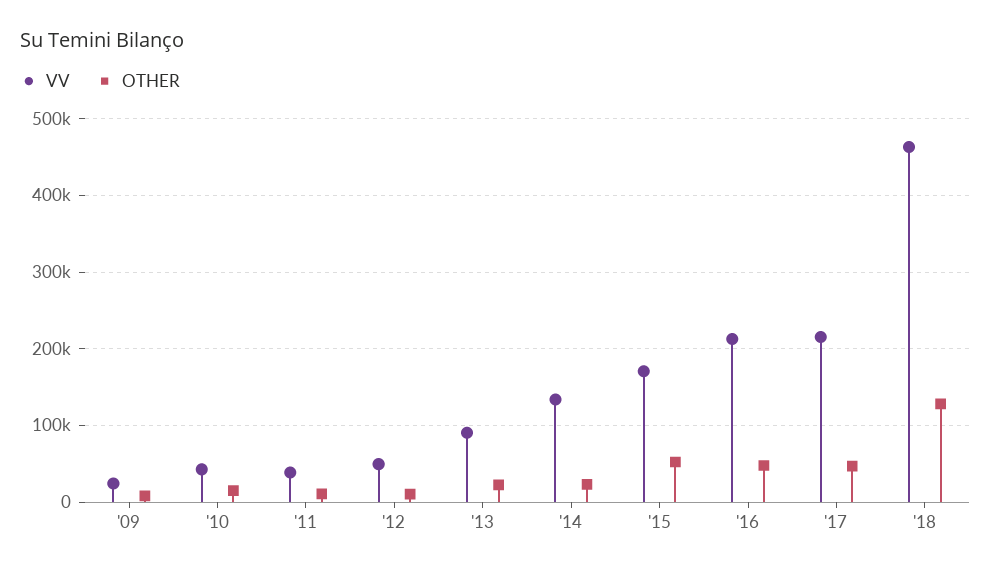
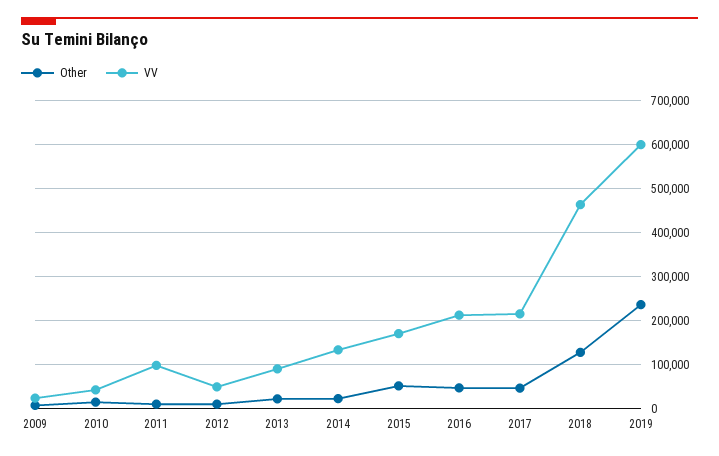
VV, '11: 40000 -> 100000
OTHER, 2019: none -> 240000
VV, 2019: none -> 600000

